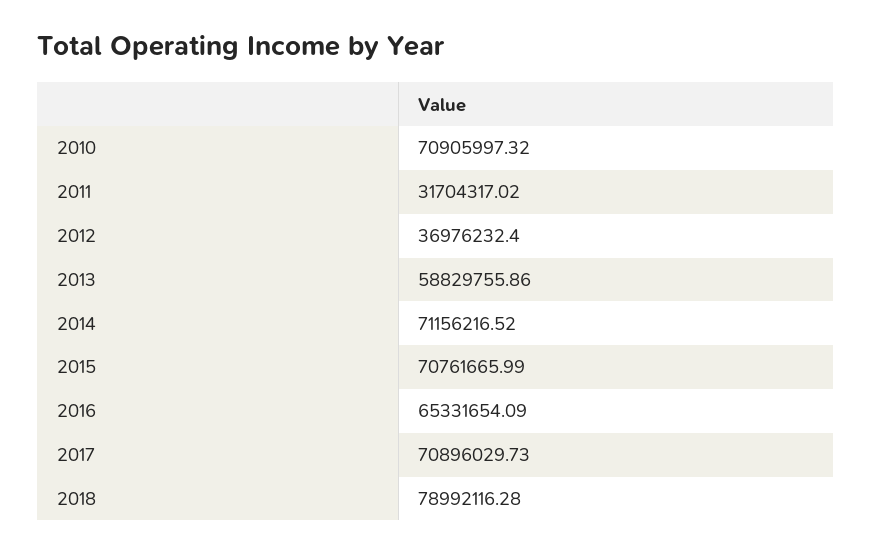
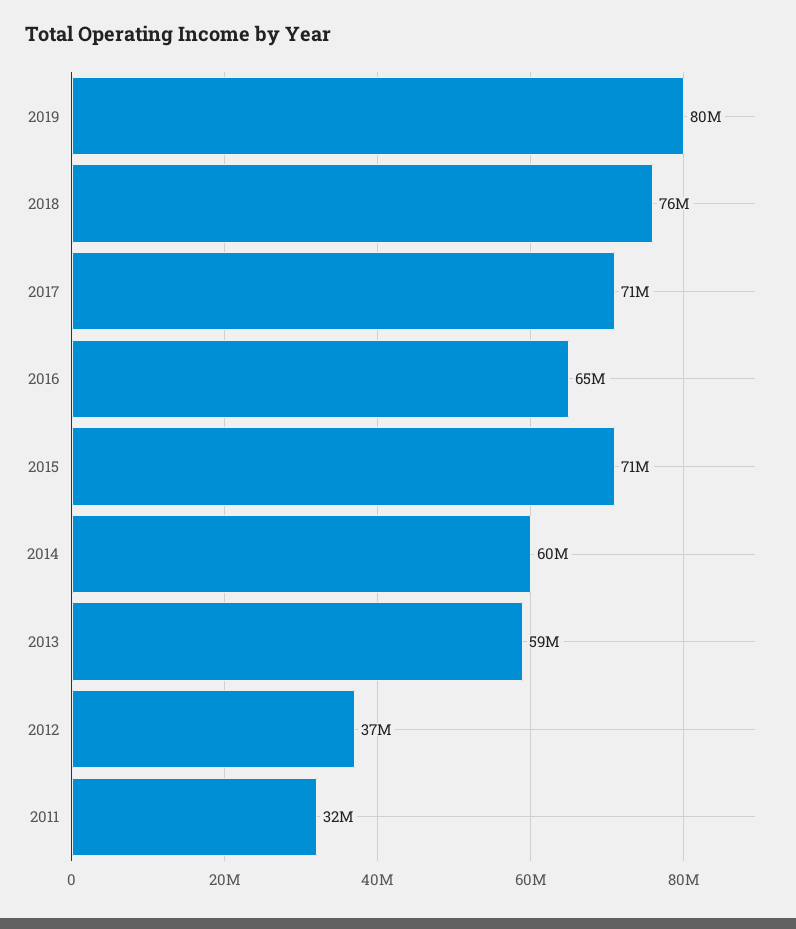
2010: 70905997.32 -> none
2014: 71156216.52 -> 60000000
2018: 78992116.28 -> 76000000
2019: none -> 80000000

